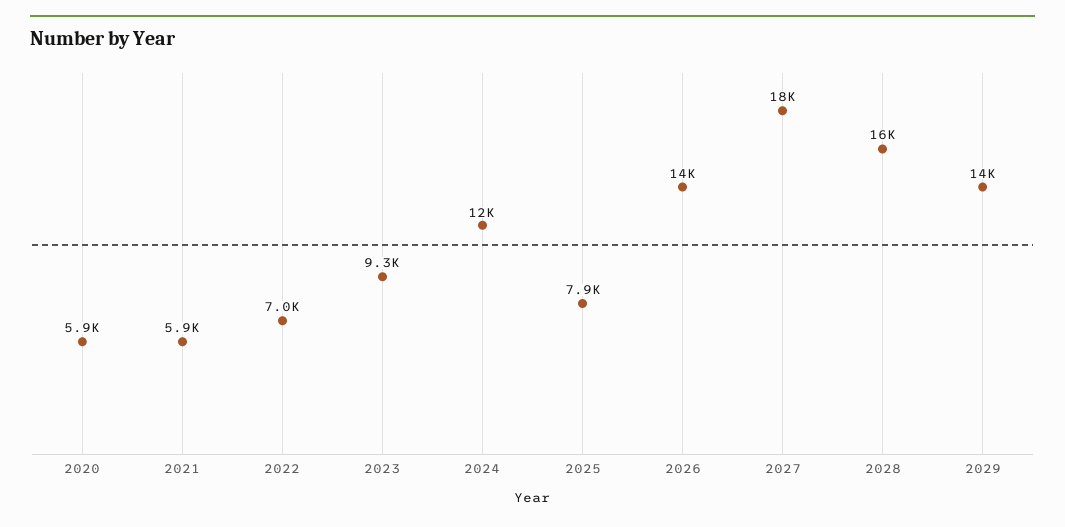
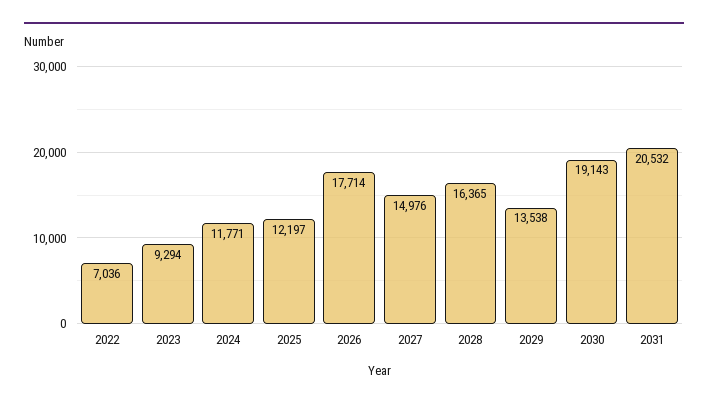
2020: 5900 -> none
2021: 5900 -> none
2025: 7900 -> 12197
2026: 14000 -> 17714
2027: 18000 -> 14976
2030: none -> 19143
2031: none -> 20532

